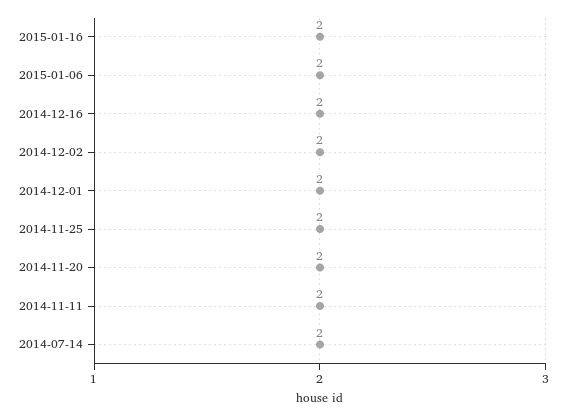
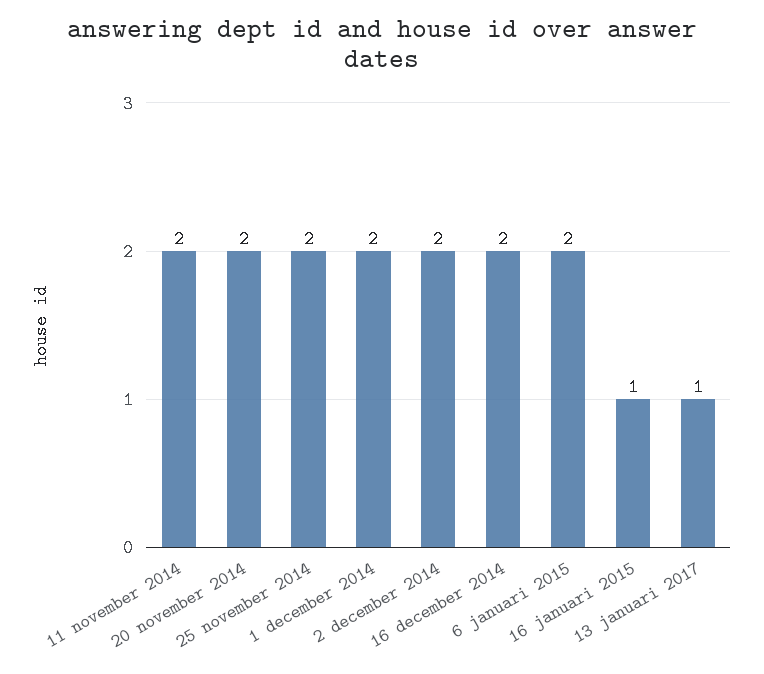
2015-01-16: 2 -> 1
2014-07-14: 2 -> none
13 januari 2017: none -> 1

